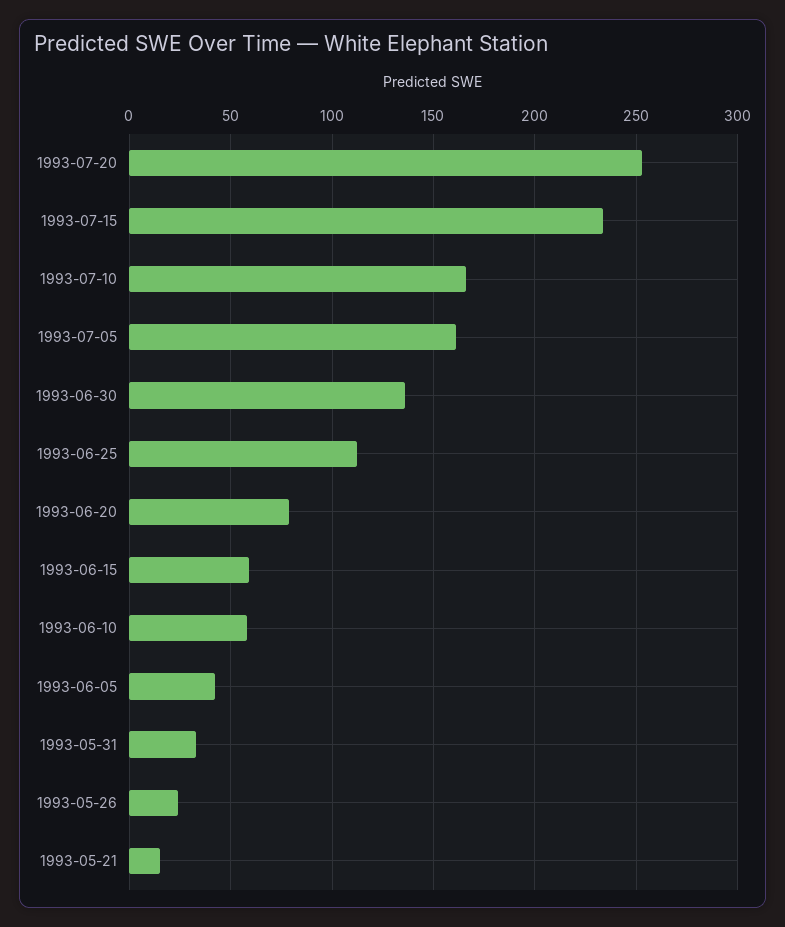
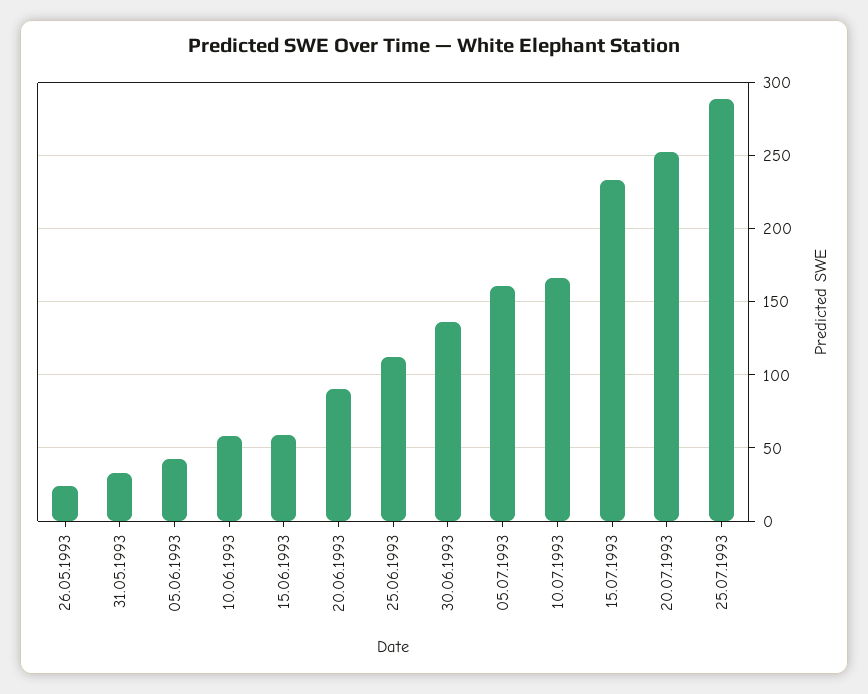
1993-06-20: 80 -> 90
1993-05-21: 15 -> none
25.07.1993: none -> 290

